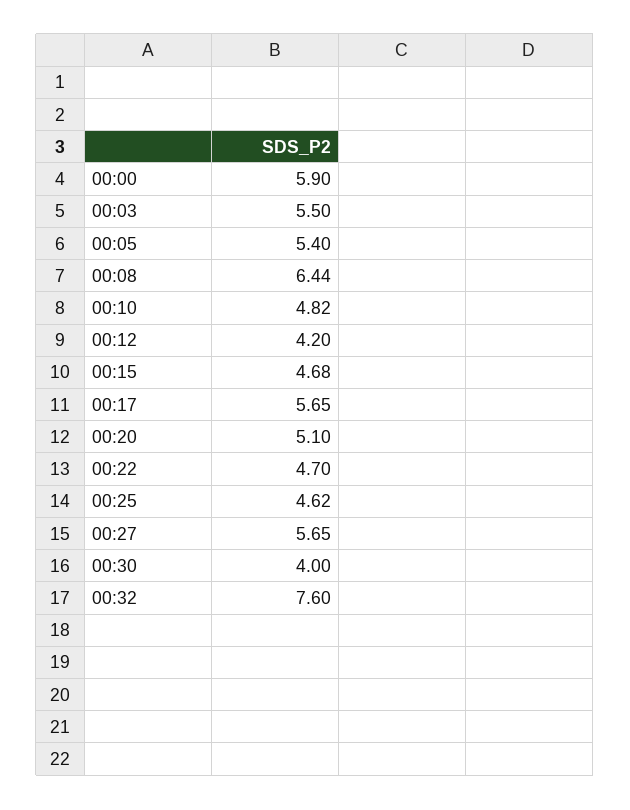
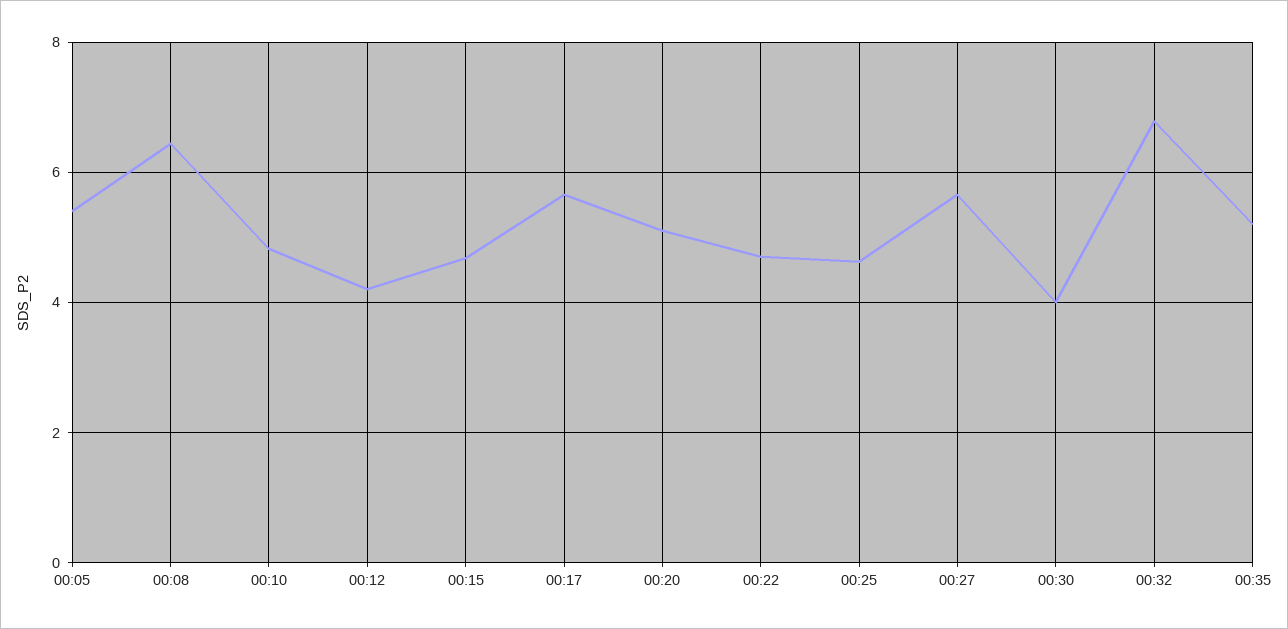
00:00: 5.9 -> none
00:03: 5.5 -> none
00:32: 7.6 -> 6.8
00:35: none -> 5.2

